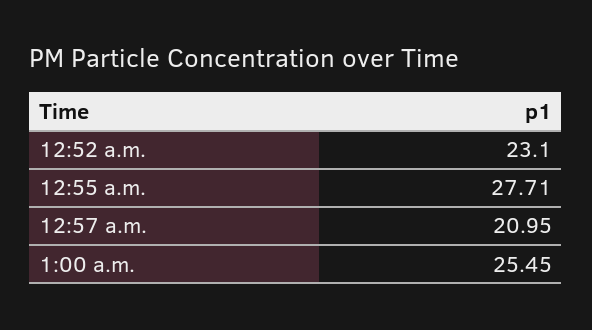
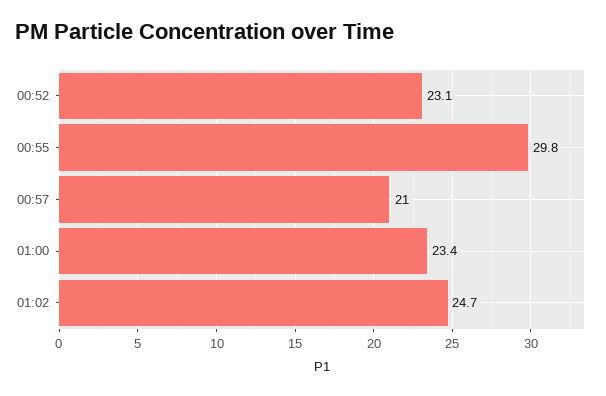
12:55 a.m.: 27.71 -> 29.8
1:00 a.m.: 25.45 -> 23.4
01:02: none -> 24.7

